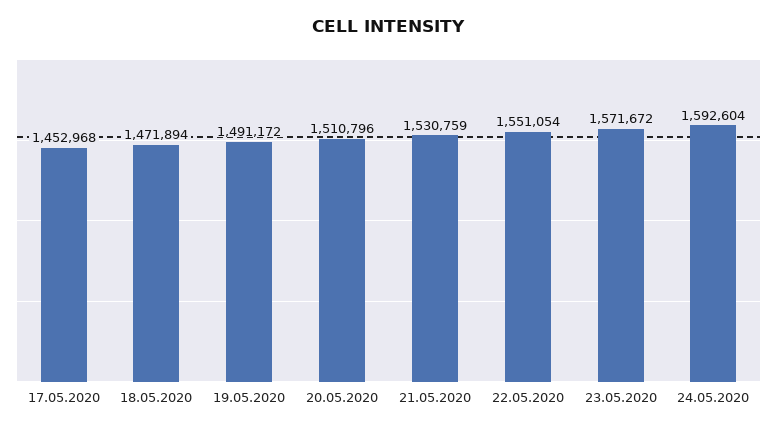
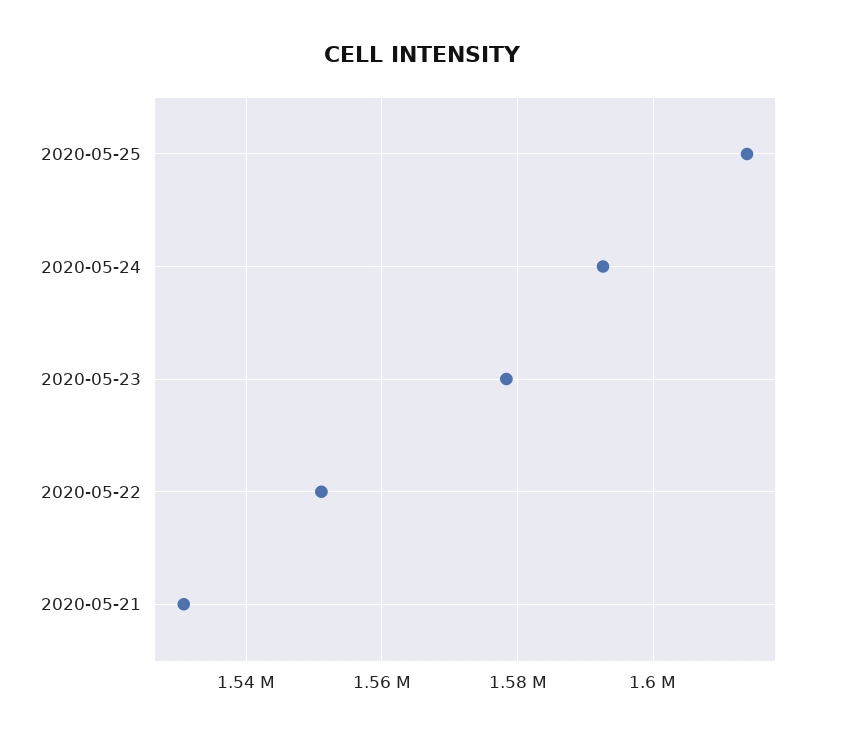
17.05.2020: 1452968 -> none
18.05.2020: 1471894 -> none
19.05.2020: 1491172 -> none
20.05.2020: 1510796 -> none
23.05.2020: 1571672 -> 1578000
2020-05-25: none -> 1614000

